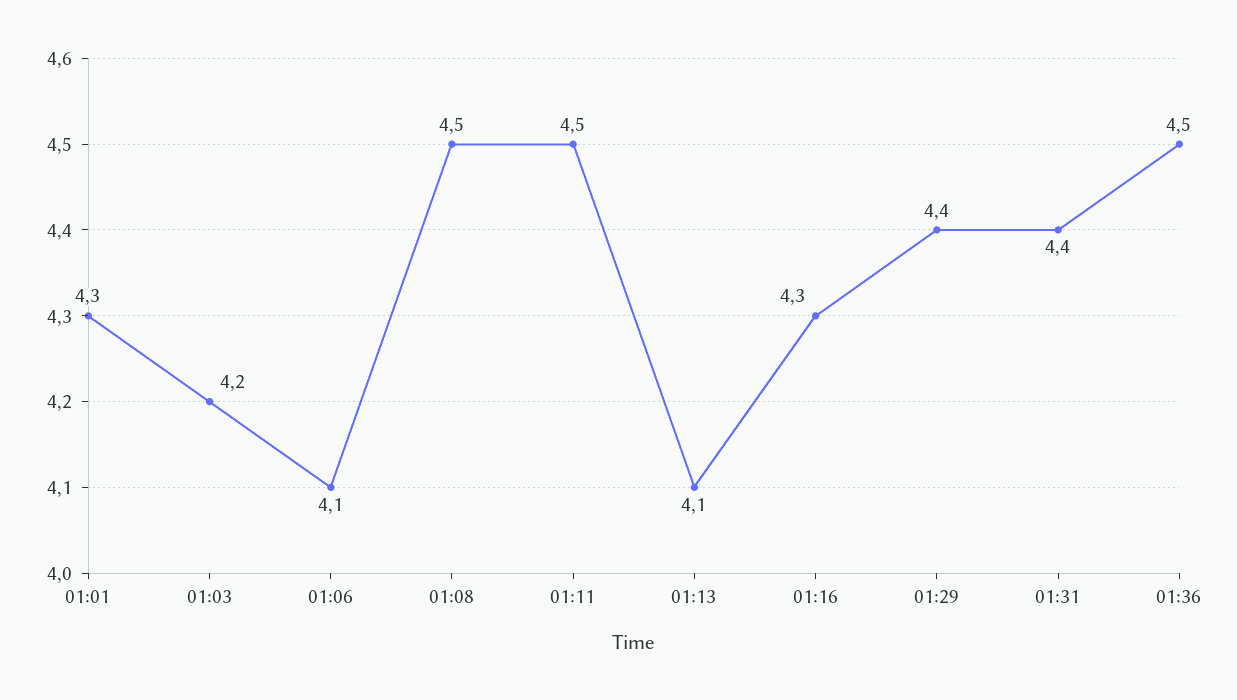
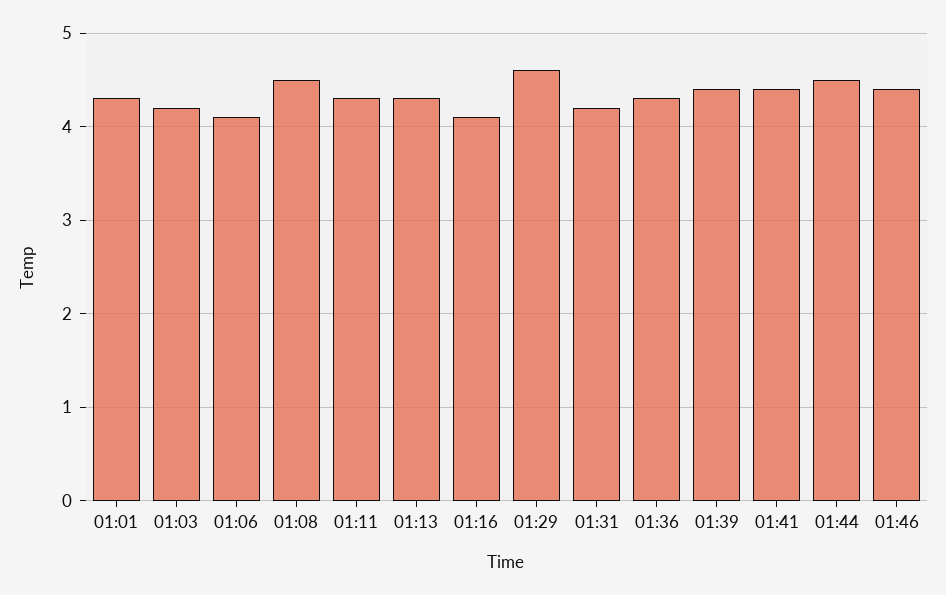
01:11: 4.5 -> 4.3
01:13: 4.1 -> 4.3
01:16: 4.3 -> 4.1
01:29: 4.4 -> 4.6
01:31: 4.4 -> 4.2
01:36: 4.5 -> 4.3
01:39: none -> 4.4
01:41: none -> 4.4
01:44: none -> 4.5
01:46: none -> 4.4

